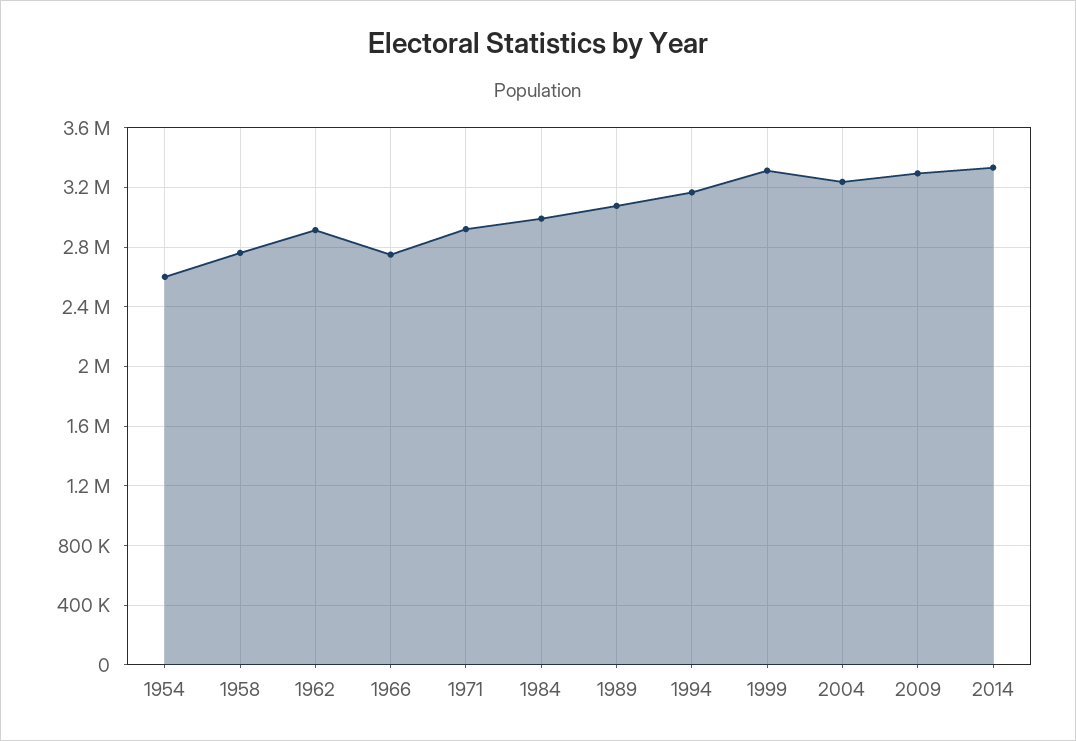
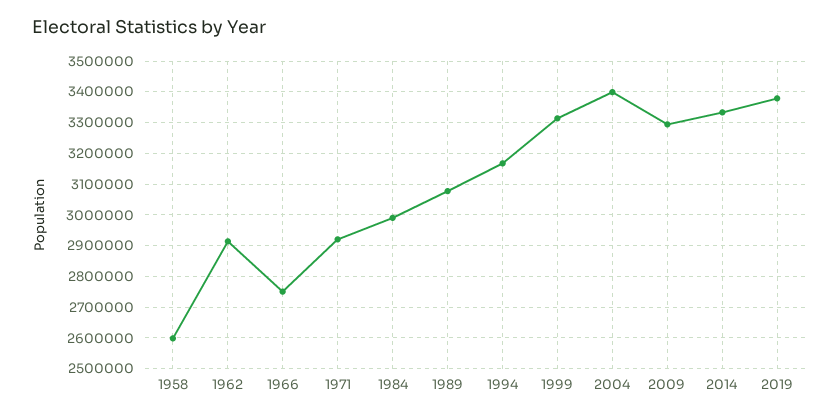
1954: 2600000 -> none
1958: 2750000 -> 2600000
2004: 3250000 -> 3400000
2019: none -> 3380000

